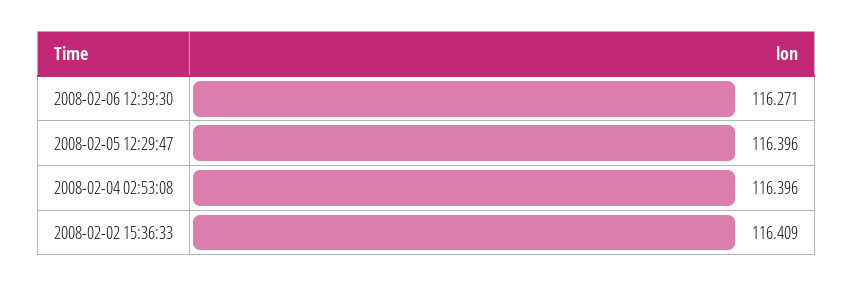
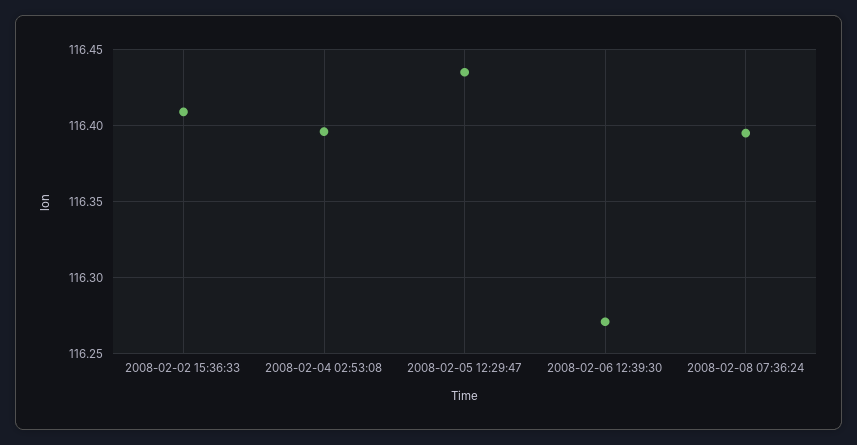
2008-02-05 12:29:47: 116.396 -> 116.435
2008-02-08 07:36:24: none -> 116.395

